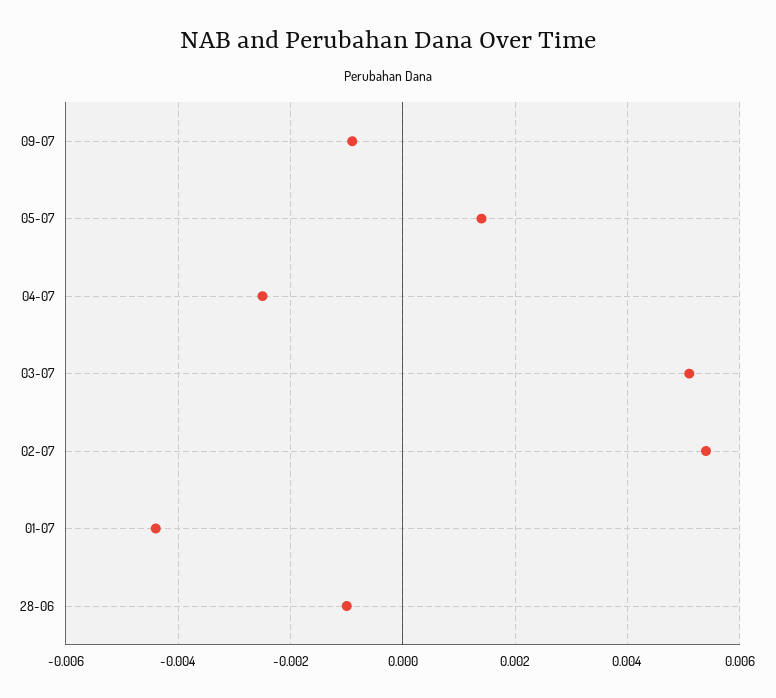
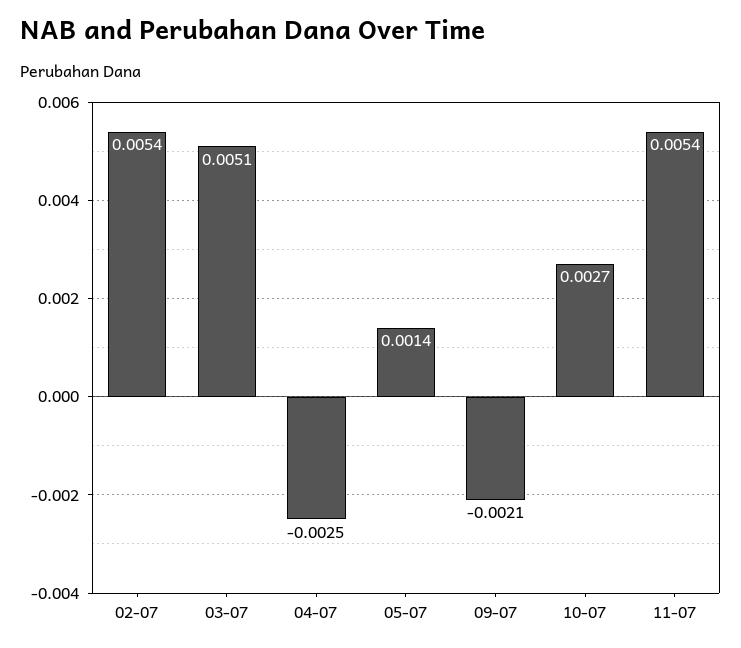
09-07: -0.001 -> -0.0021
01-07: -0.0045 -> none
28-06: -0.001 -> none
10-07: none -> 0.0027
11-07: none -> 0.0054

